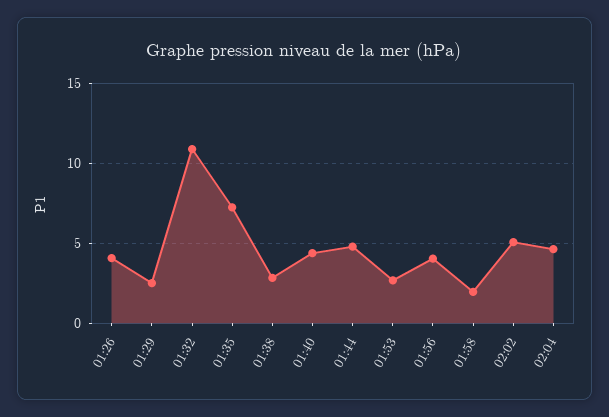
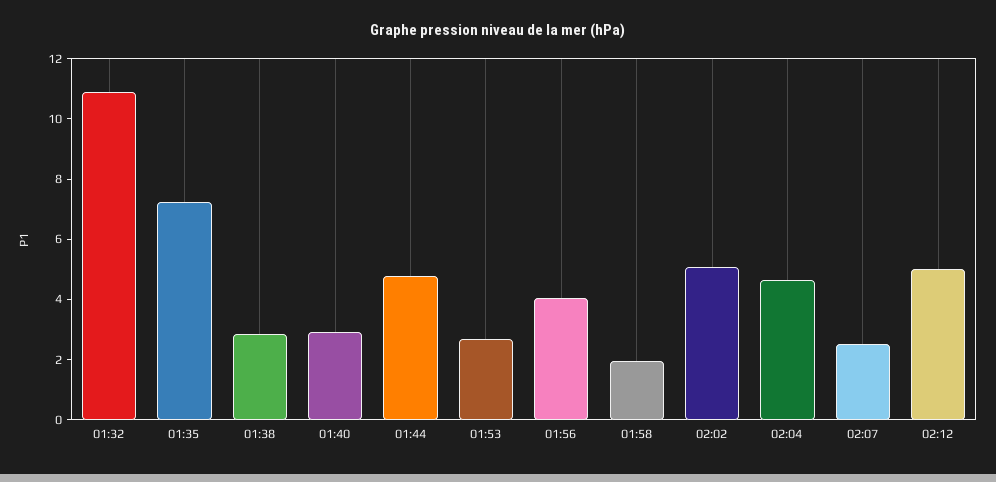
01:26: 4 -> none
01:29: 2.5 -> none
01:40: 4.5 -> 3
02:07: none -> 2.5
02:12: none -> 5

